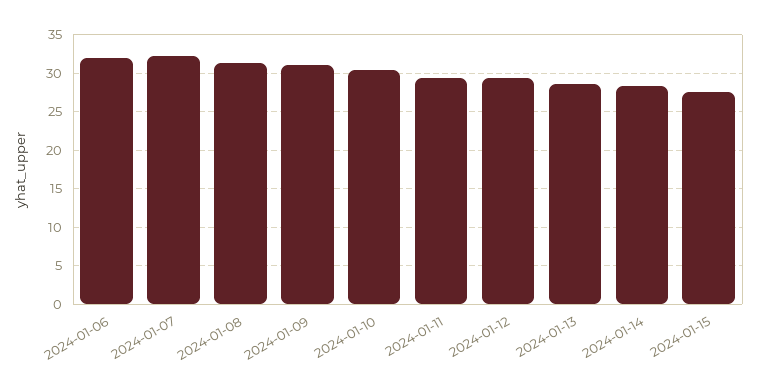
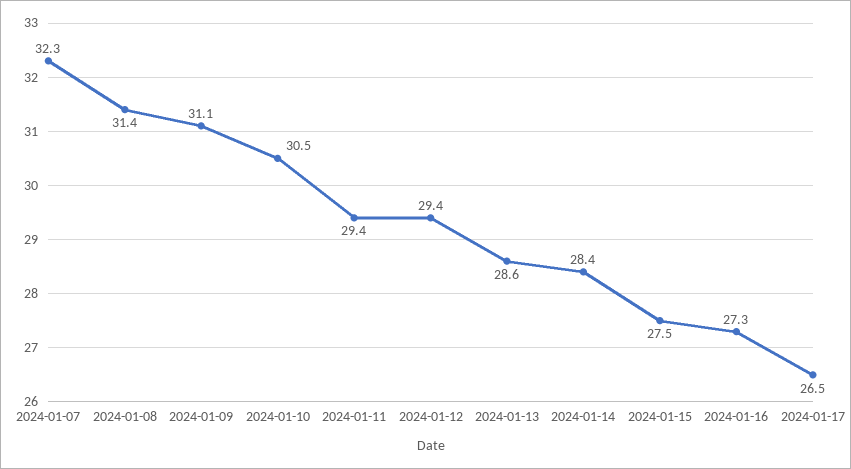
2024-01-06: 32 -> none
2024-01-16: none -> 27.3
2024-01-17: none -> 26.5

